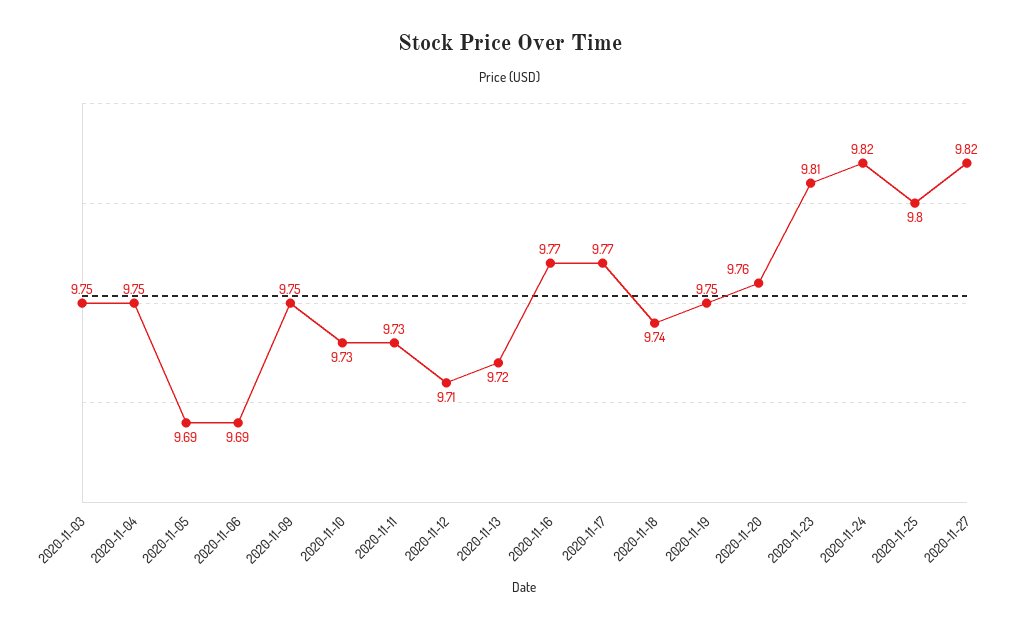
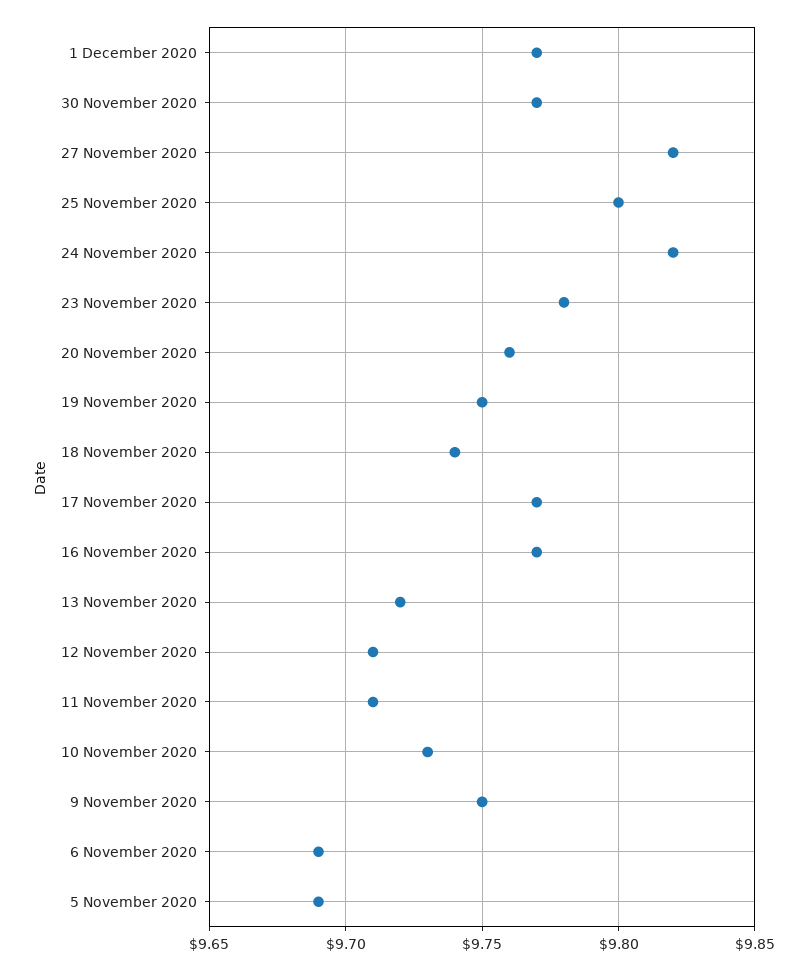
2020-11-03: 9.75 -> none
2020-11-04: 9.75 -> none
2020-11-11: 9.73 -> 9.71
2020-11-23: 9.81 -> 9.78
1 December 2020: none -> 9.77
30 November 2020: none -> 9.77

